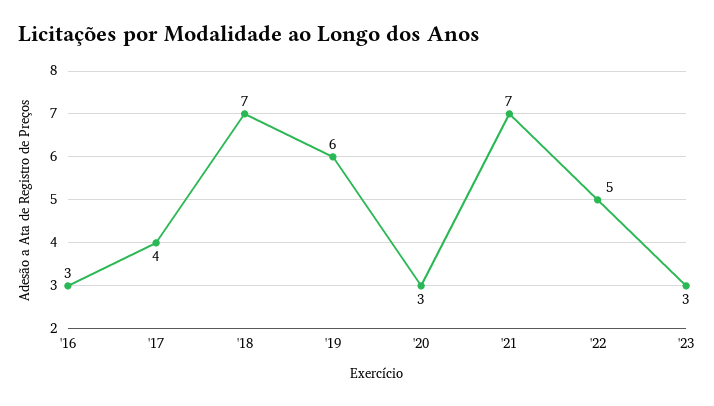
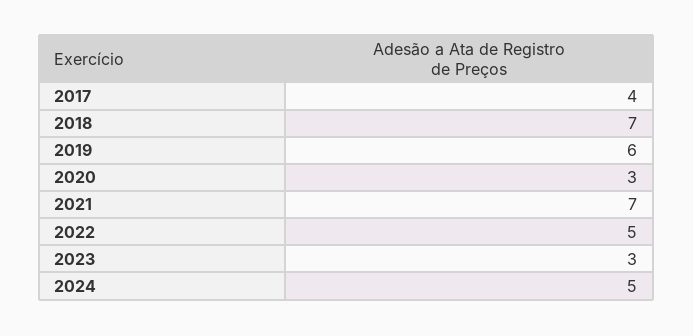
'16: 3 -> none
2024: none -> 5

